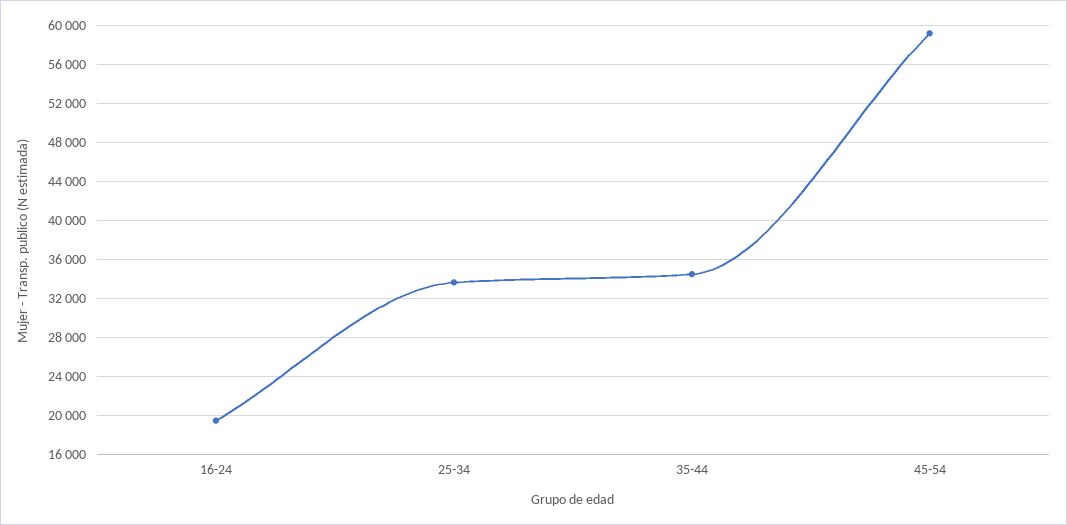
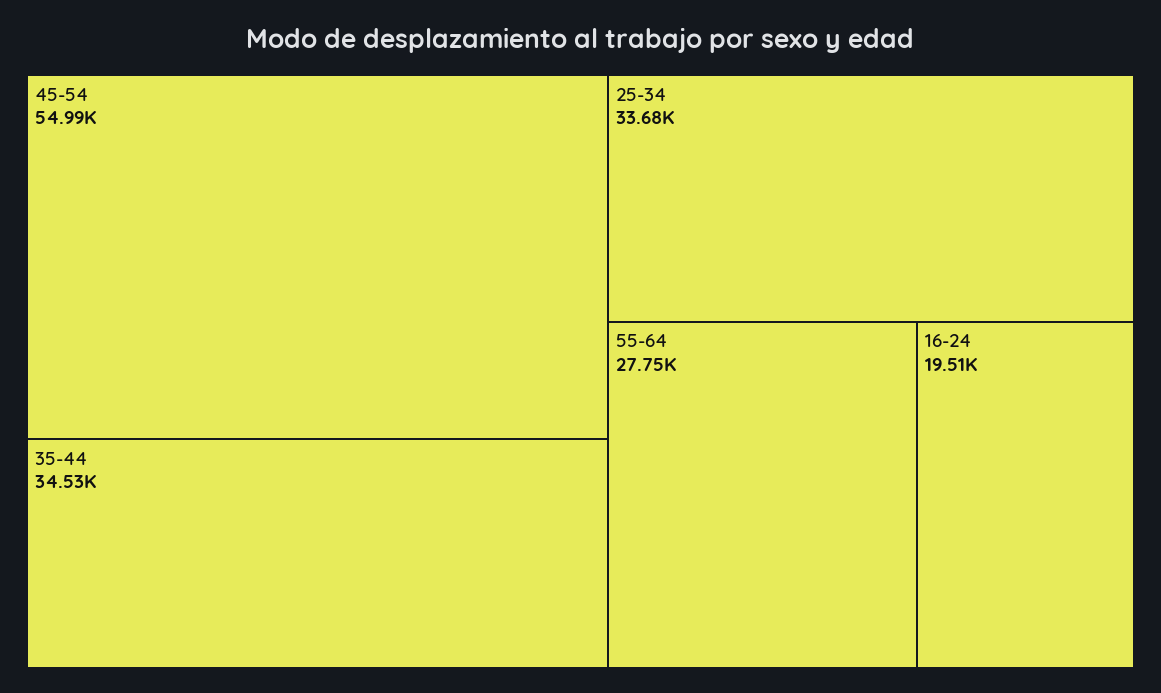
45-54: 59000 -> 54990
55-64: none -> 27750

